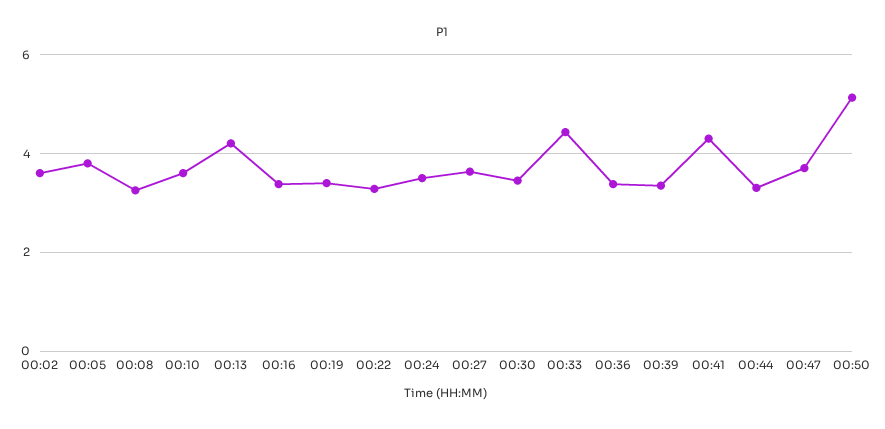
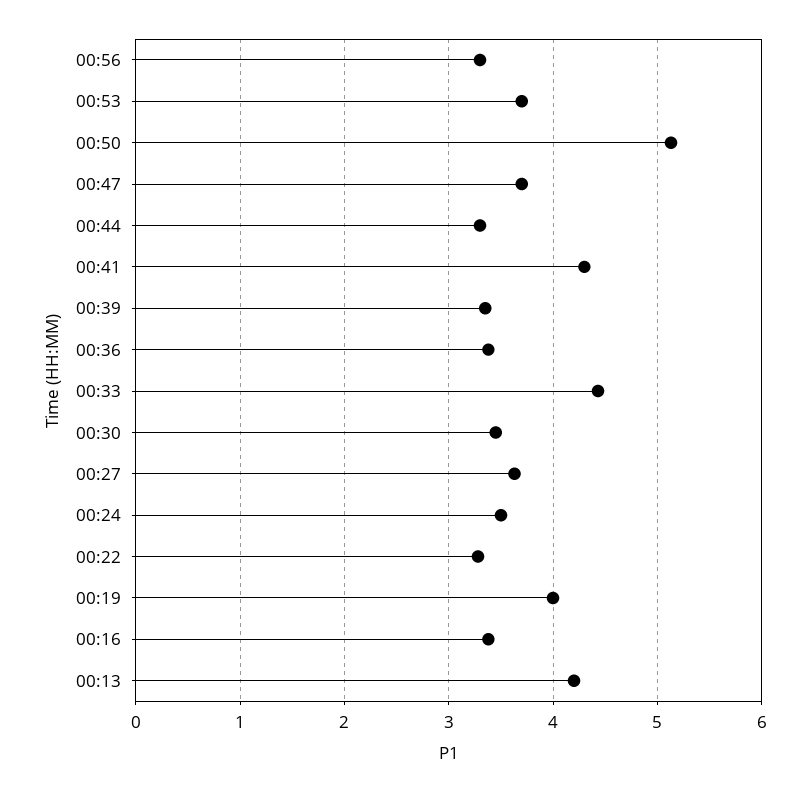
00:02: 3.6 -> none
00:05: 3.8 -> none
00:08: 3.2 -> none
00:10: 3.6 -> none
00:19: 3.4 -> 4
00:56: none -> 3.3
00:53: none -> 3.7

